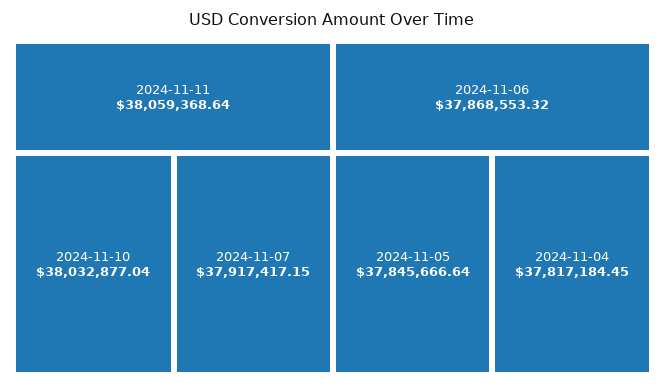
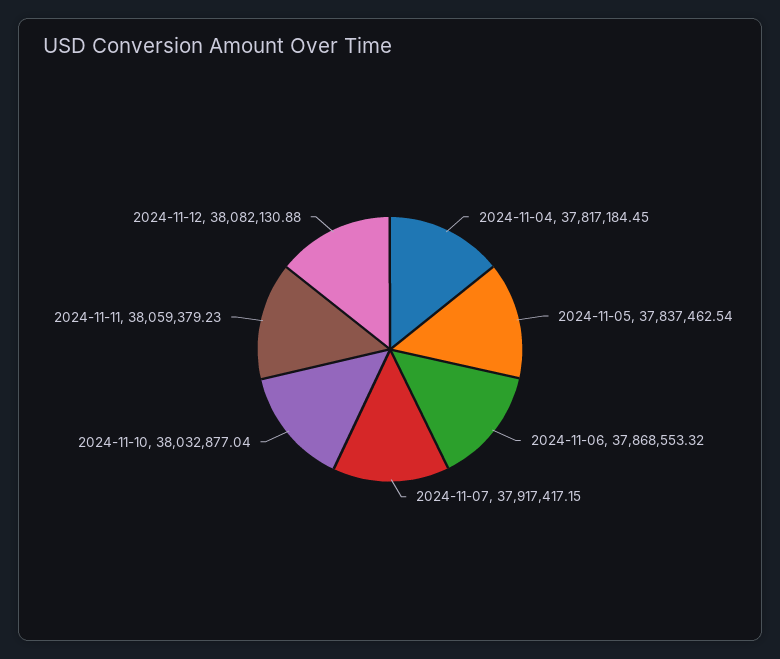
2024-11-11: 38059368.64 -> 38059379.23
2024-11-05: 37845666.64 -> 37837462.54
2024-11-12: none -> 38082130.88

